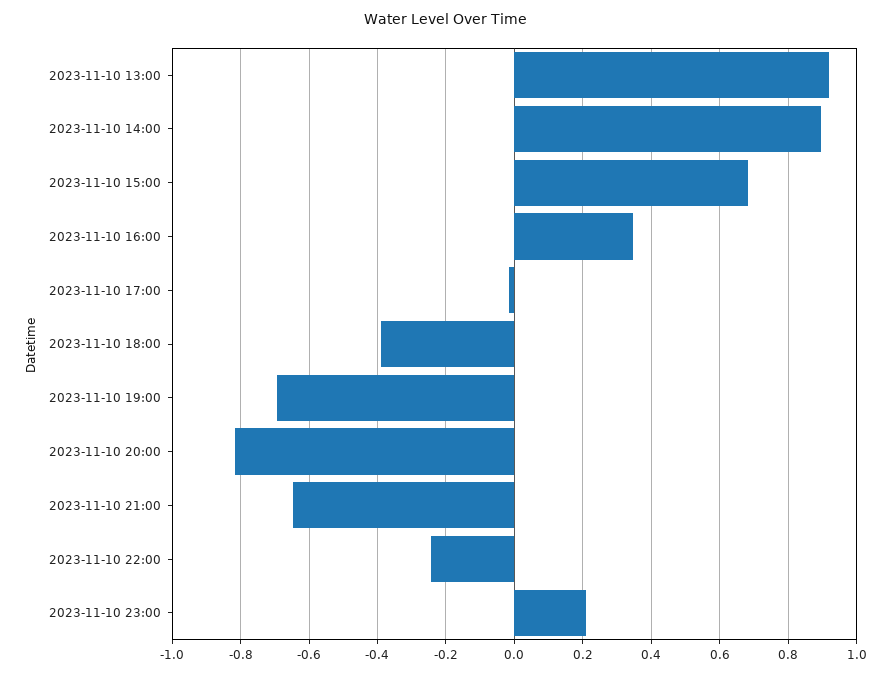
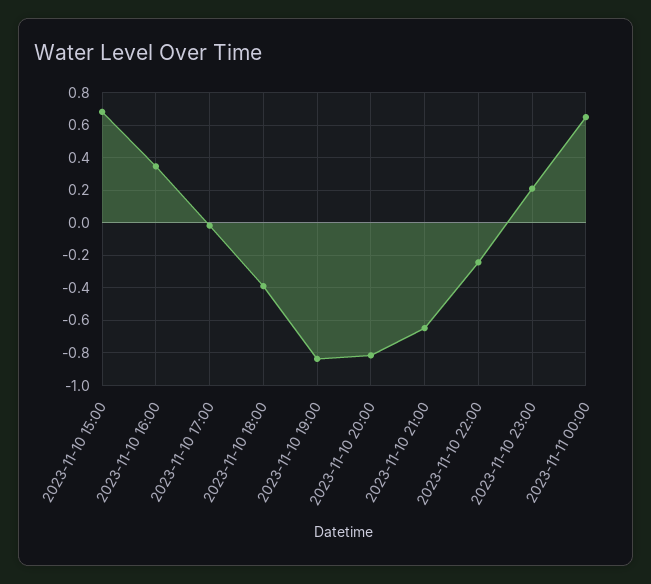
2023-11-10 13:00: 0.92 -> none
2023-11-10 14:00: 0.9 -> none
2023-11-10 19:00: -0.7 -> -0.85
2023-11-11 00:00: none -> 0.65

